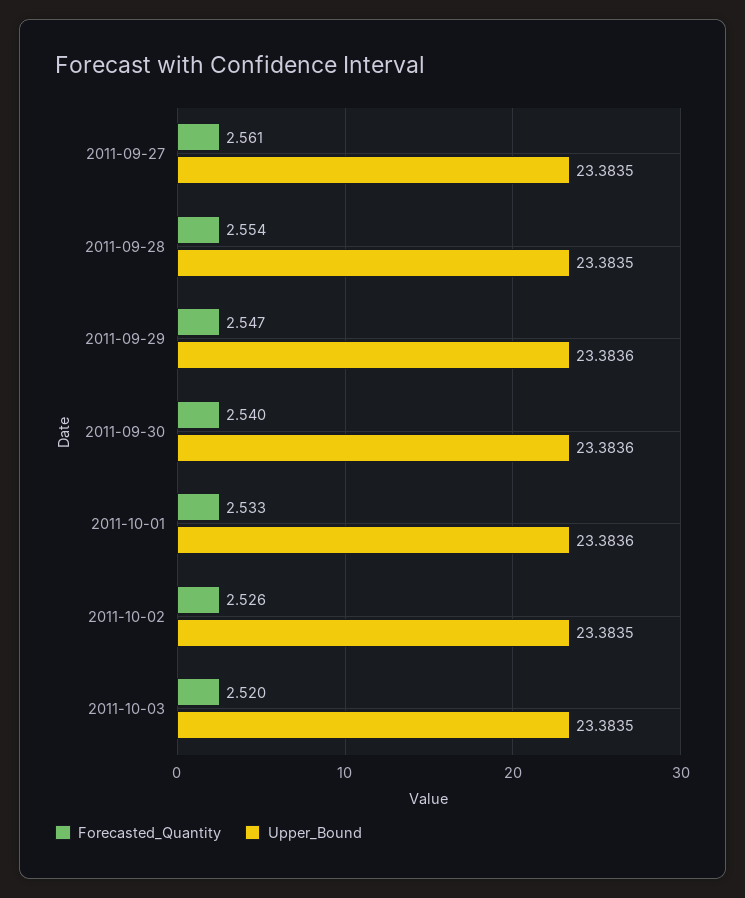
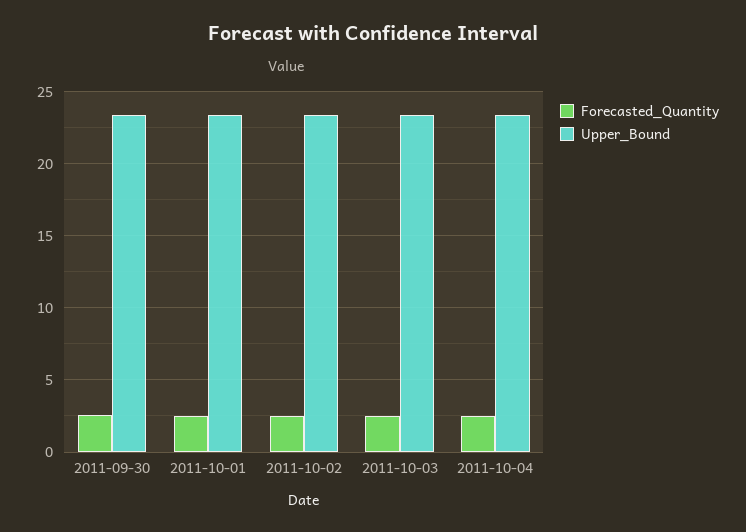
Forecasted_Quantity, 2011-09-27: 2.561 -> none
Upper_Bound, 2011-09-27: 23.3835 -> none
Forecasted_Quantity, 2011-09-28: 2.554 -> none
Upper_Bound, 2011-09-28: 23.3835 -> none
Forecasted_Quantity, 2011-09-29: 2.547 -> none
Upper_Bound, 2011-09-29: 23.3836 -> none
Forecasted_Quantity, 2011-10-04: none -> 2.5
Upper_Bound, 2011-10-04: none -> 23.5

